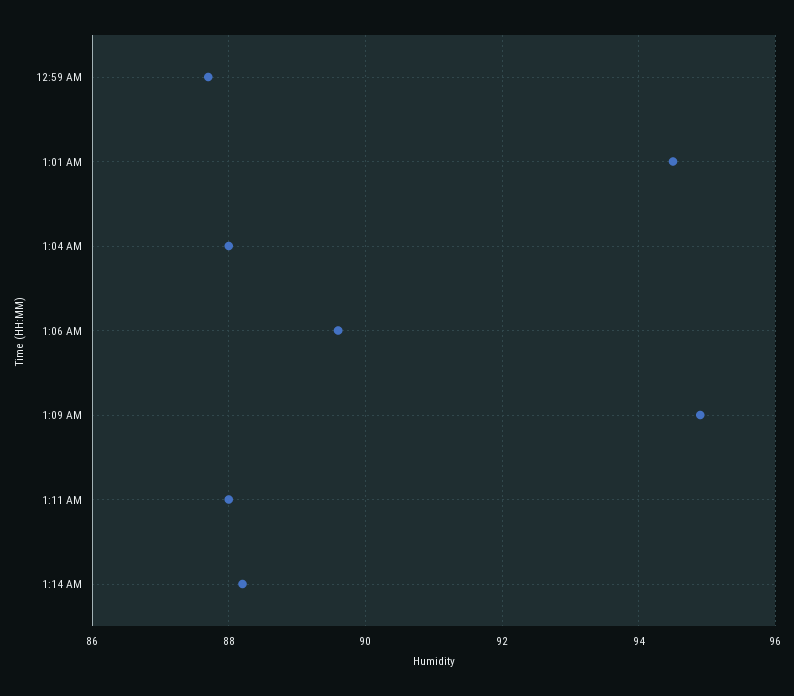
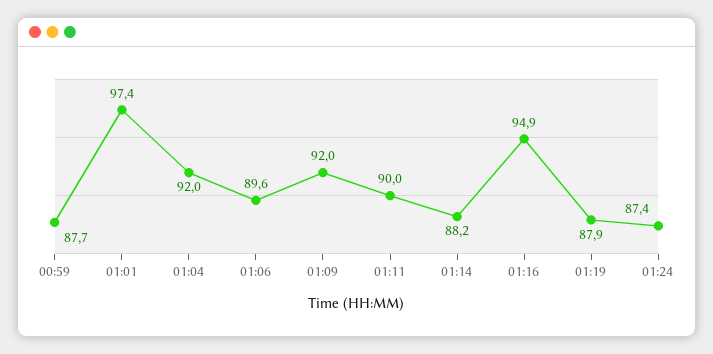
1:01 AM: 94.5 -> 97.4
1:04 AM: 88 -> 92
1:09 AM: 95 -> 92
1:11 AM: 88 -> 90
01:16: none -> 94.9
01:19: none -> 87.9
01:24: none -> 87.4

